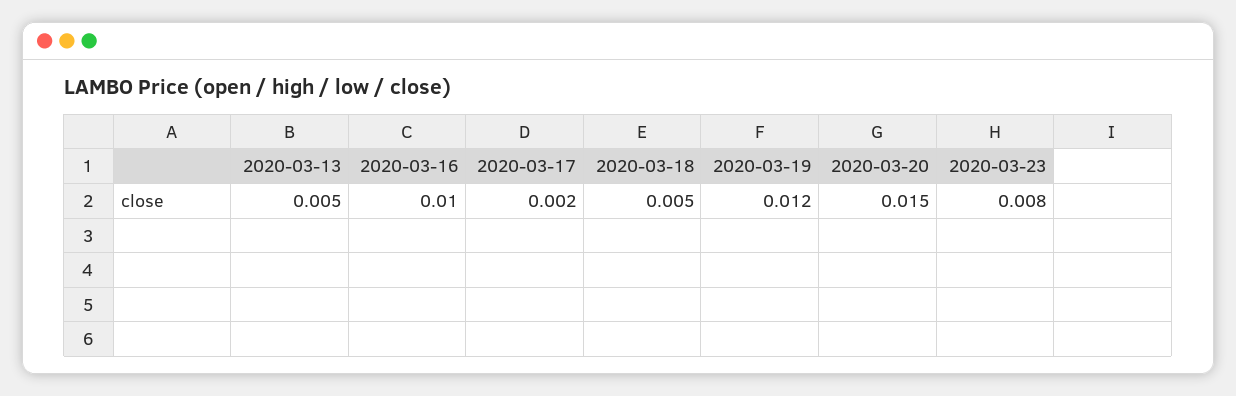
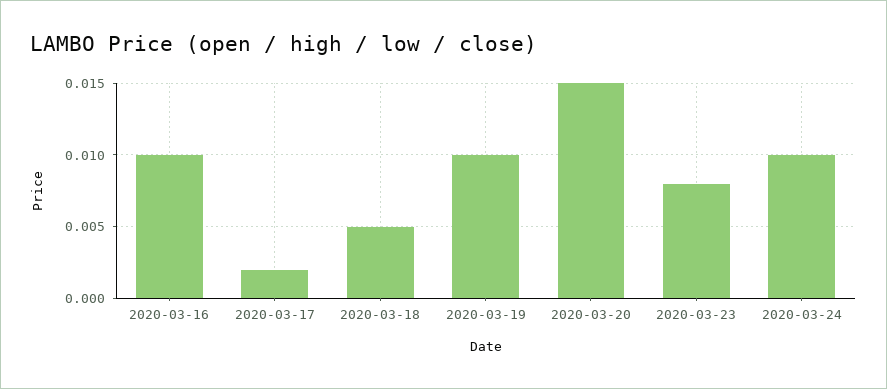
2020-03-13: 0.005 -> none
2020-03-19: 0.012 -> 0.01
2020-03-24: none -> 0.01

